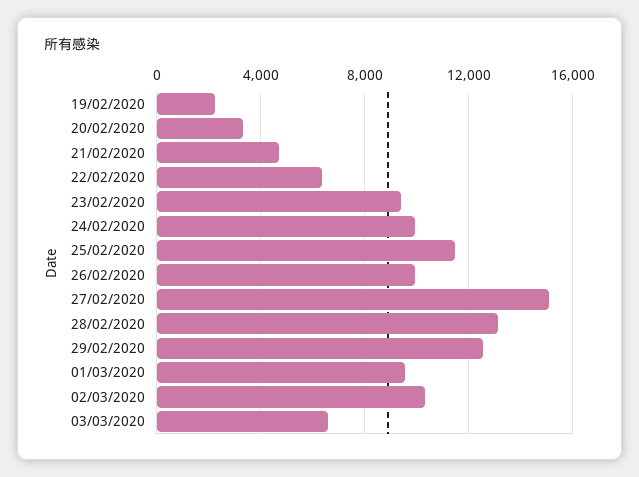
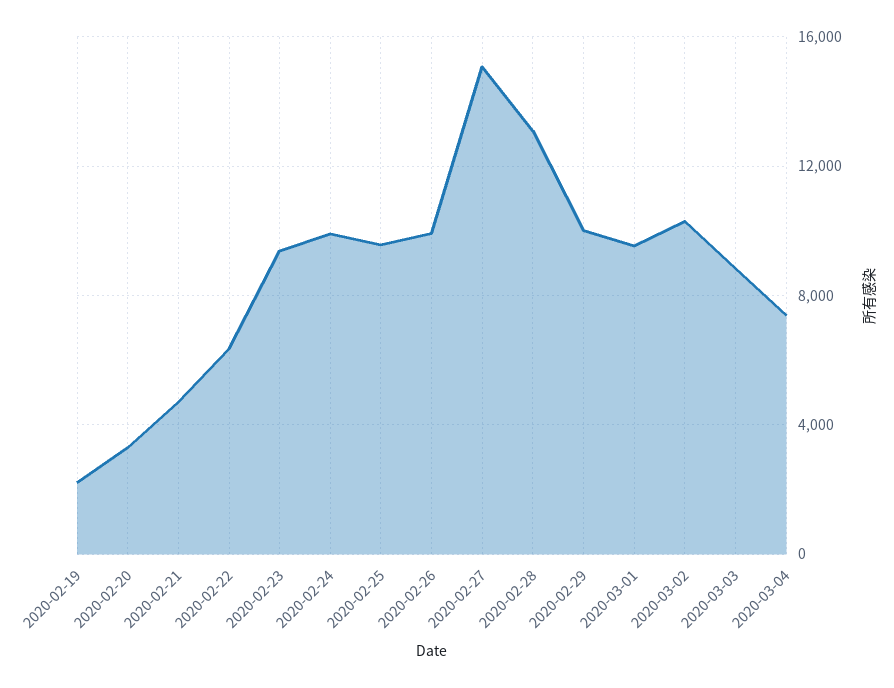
25/02/2020: 11500 -> 9500
29/02/2020: 12500 -> 10000
03/03/2020: 6500 -> 9000
2020-03-04: none -> 7500

